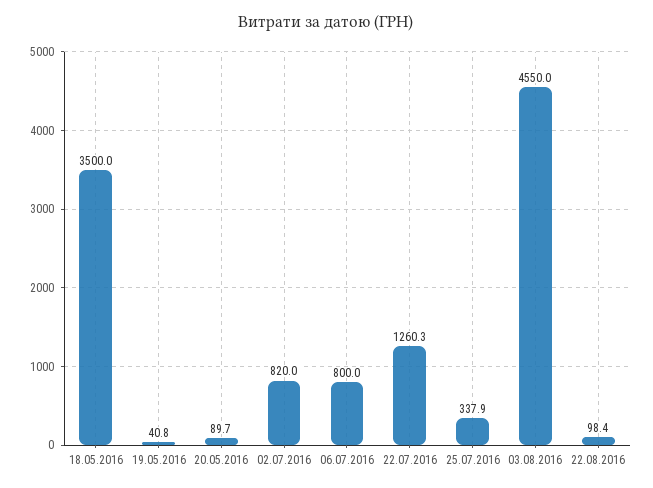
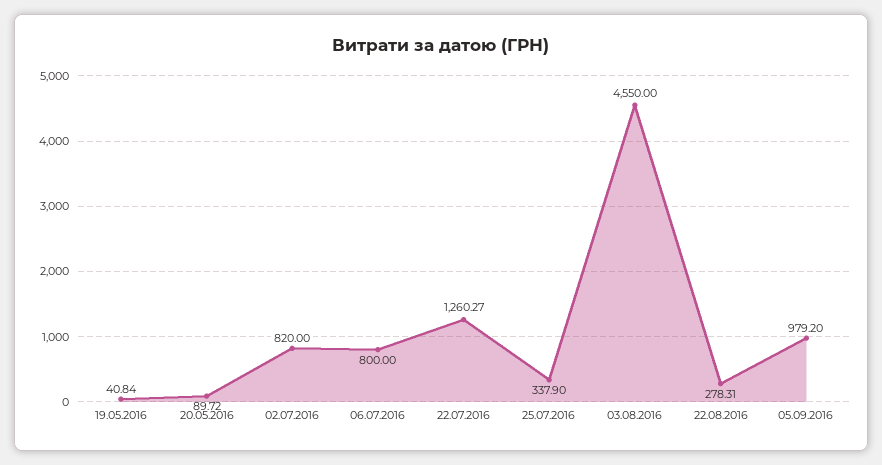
18.05.2016: 3500 -> none
22.08.2016: 98.4 -> 278.31
05.09.2016: none -> 979.2

